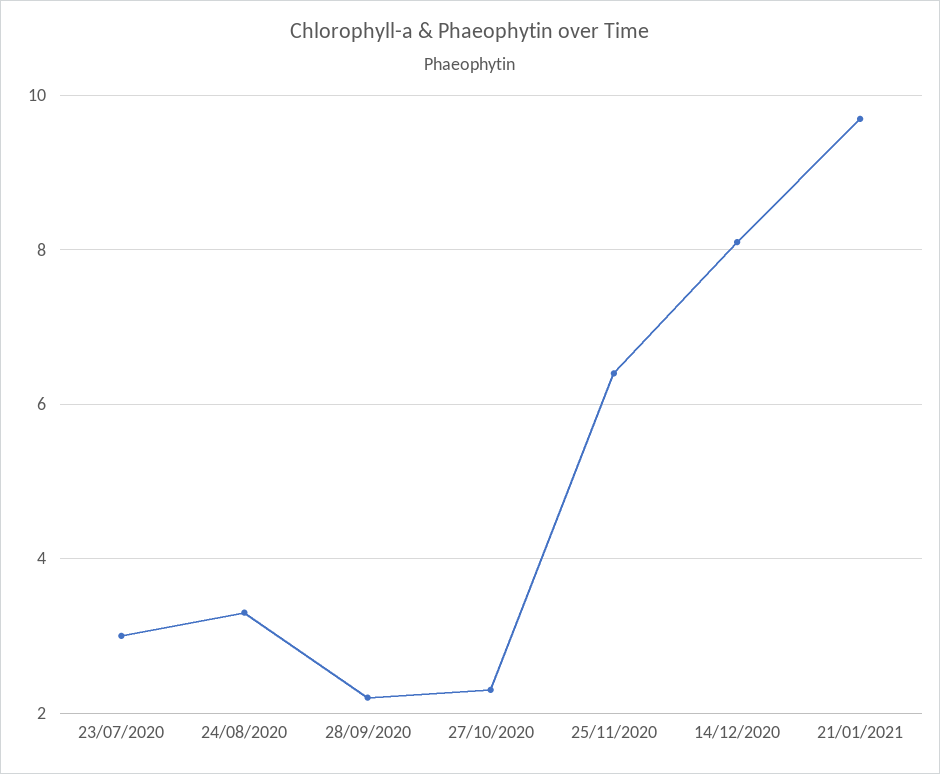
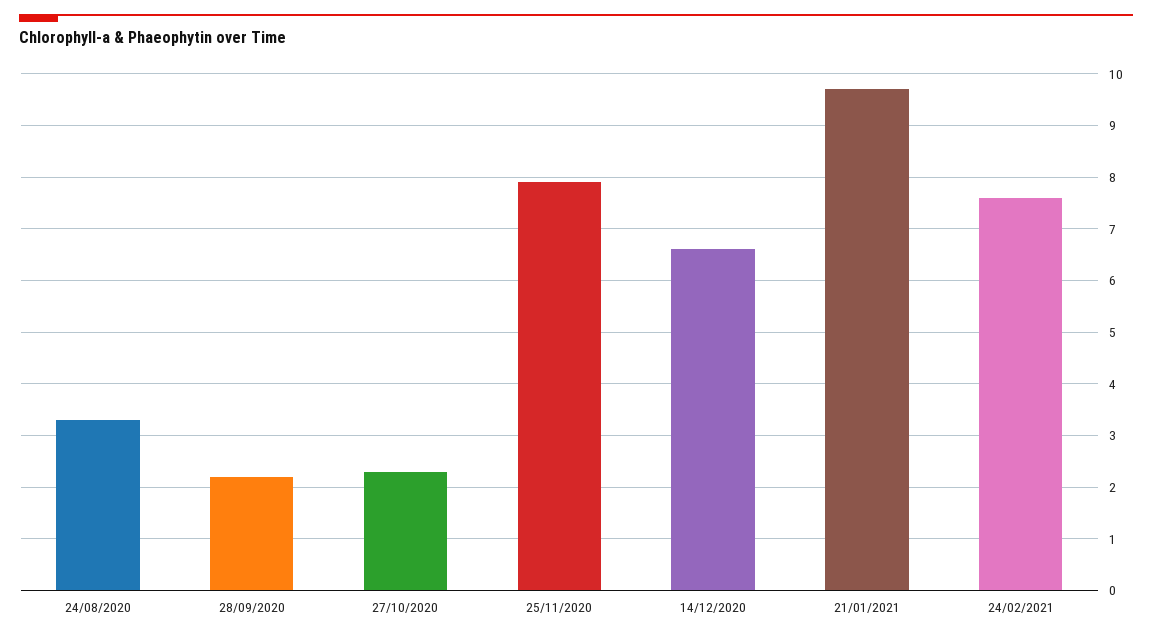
23/07/2020: 3 -> none
25/11/2020: 6.5 -> 8
14/12/2020: 8 -> 6.5
24/02/2021: none -> 7.5

